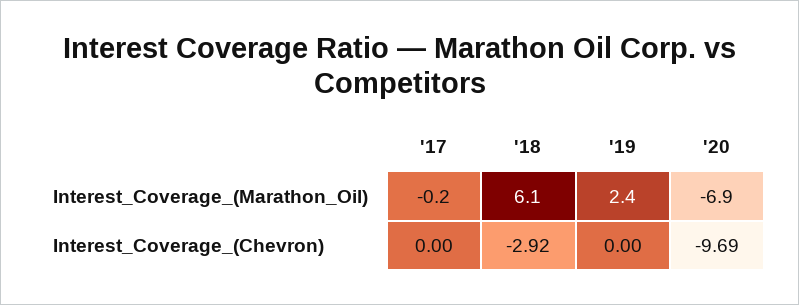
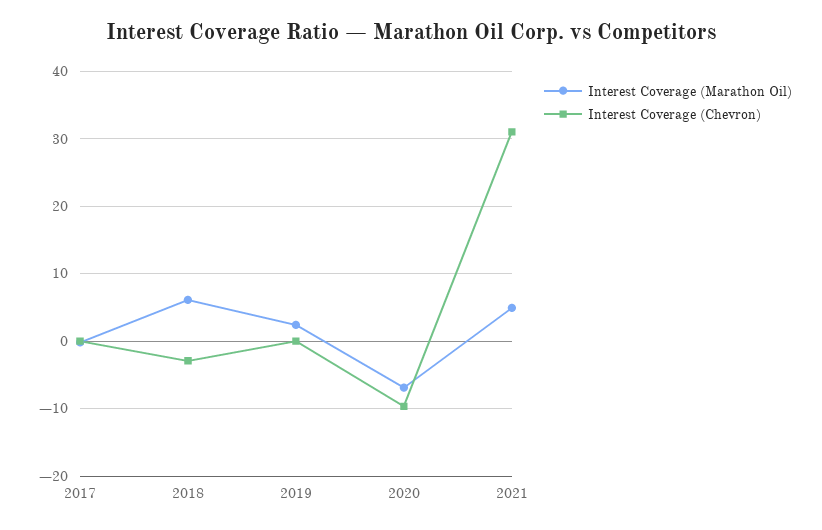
Interest_Coverage_(Marathon_Oil), 2021: none -> 5
Interest_Coverage_(Chevron), 2021: none -> 31

